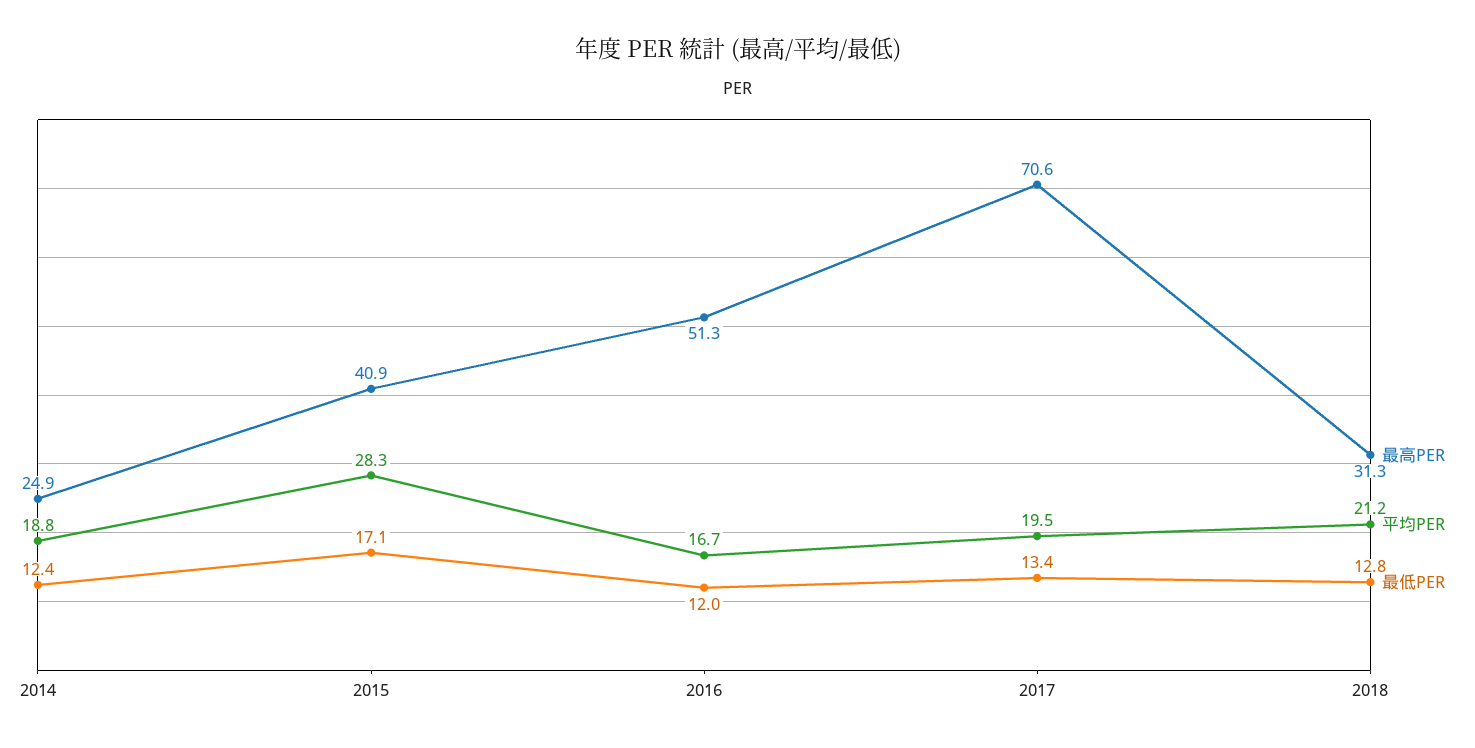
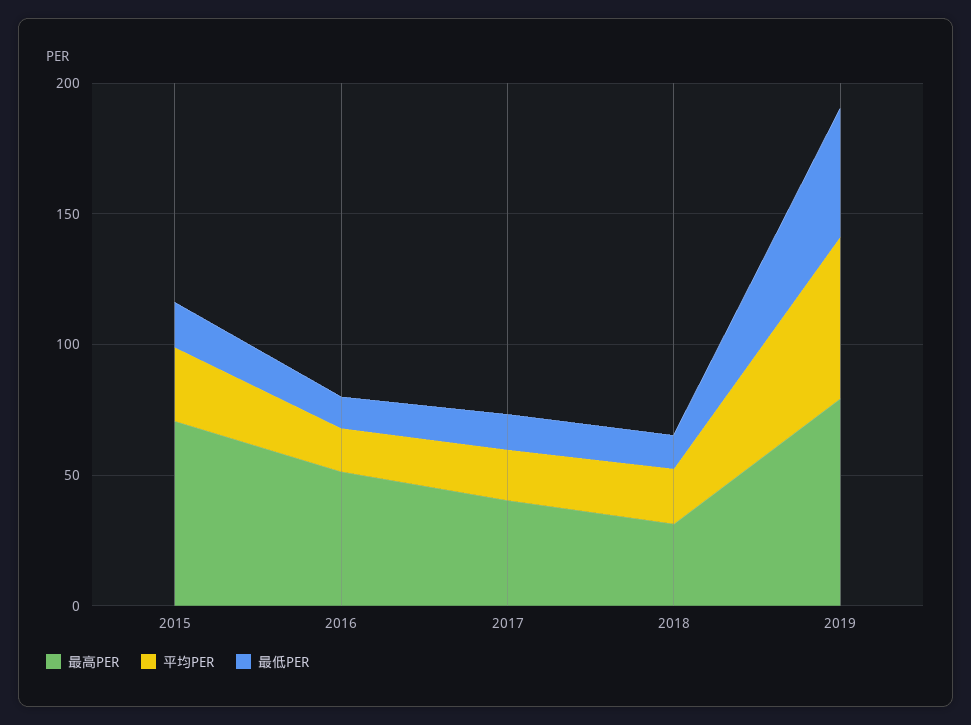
最高PER, 2014: 24.9 -> none
平均PER, 2014: 18.8 -> none
最低PER, 2014: 12.4 -> none
最高PER, 2015: 40.9 -> 70
最高PER, 2017: 70.6 -> 40
最高PER, 2019: none -> 80
平均PER, 2019: none -> 60
最低PER, 2019: none -> 50

